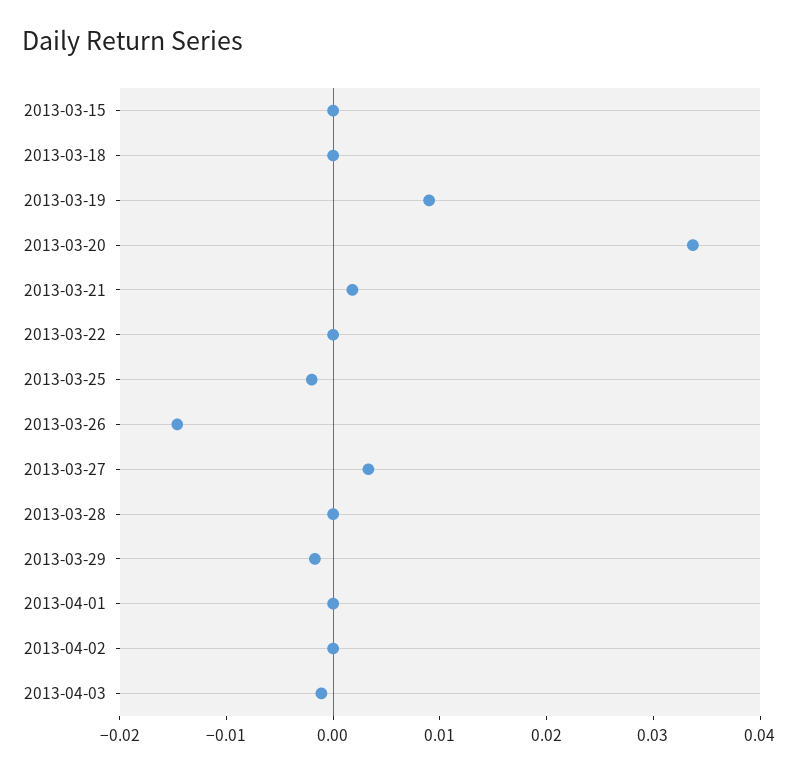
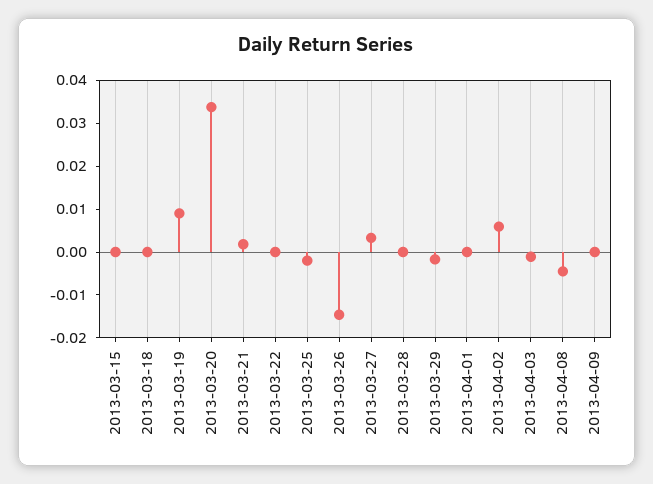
2013-04-02: 0 -> 0.006
2013-04-08: none -> -0.004
2013-04-09: none -> 0

